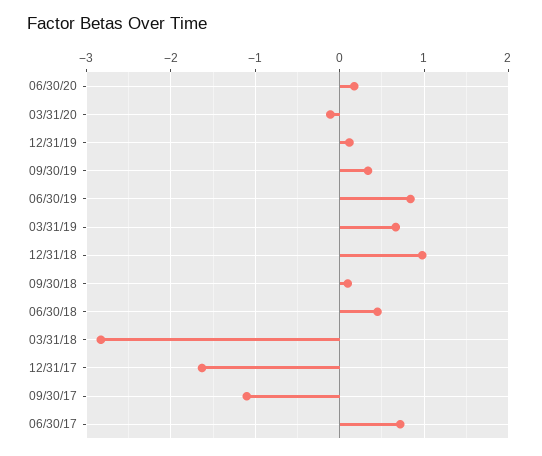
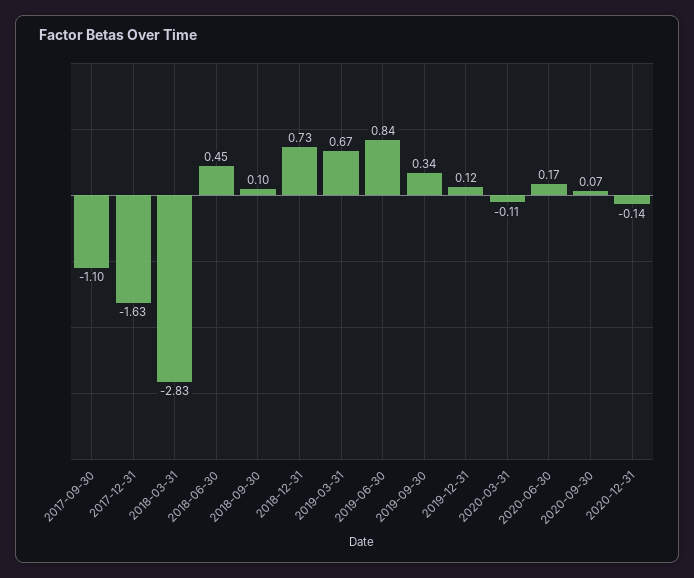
12/31/18: 1 -> 0.73
06/30/17: 0.7 -> none
2020-09-30: none -> 0.07
2020-12-31: none -> -0.14

